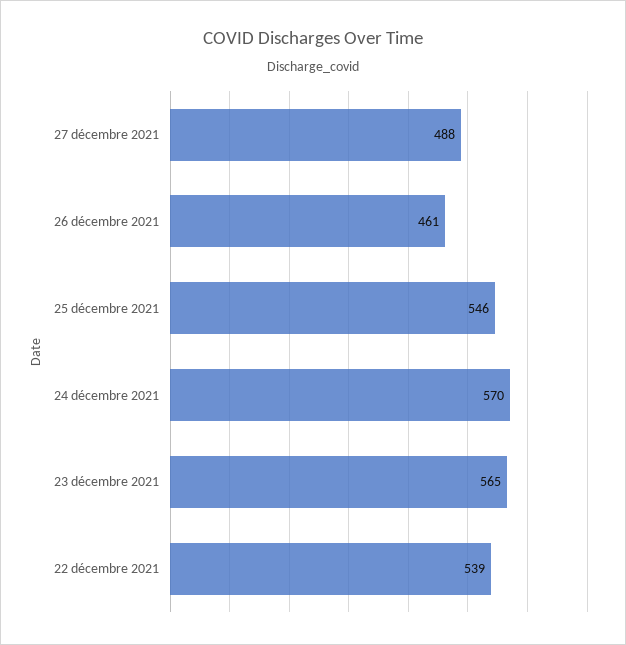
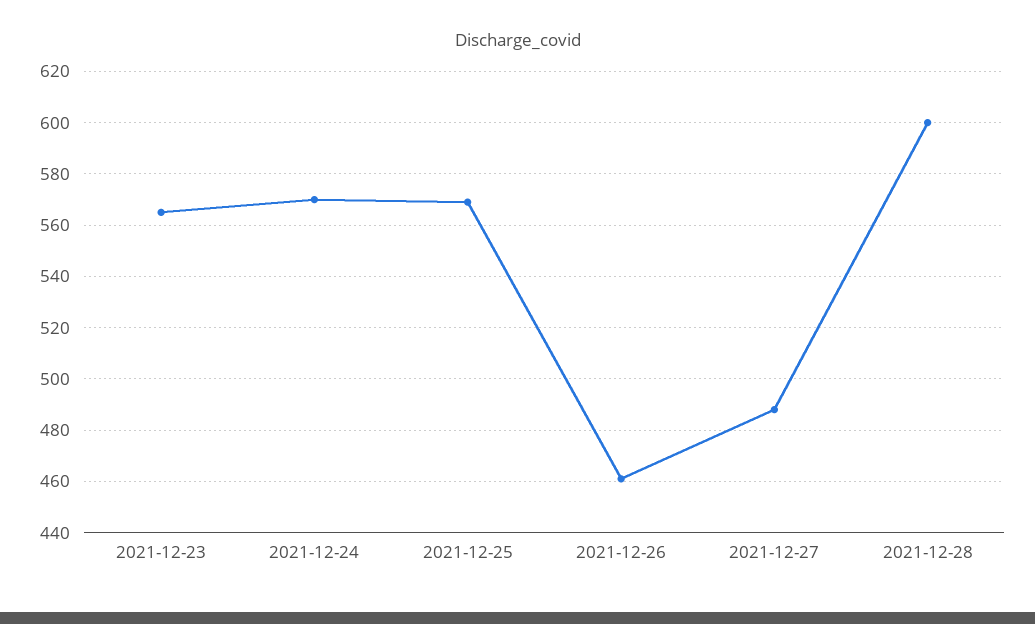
25 décembre 2021: 546 -> 570
22 décembre 2021: 539 -> none
2021-12-28: none -> 600

